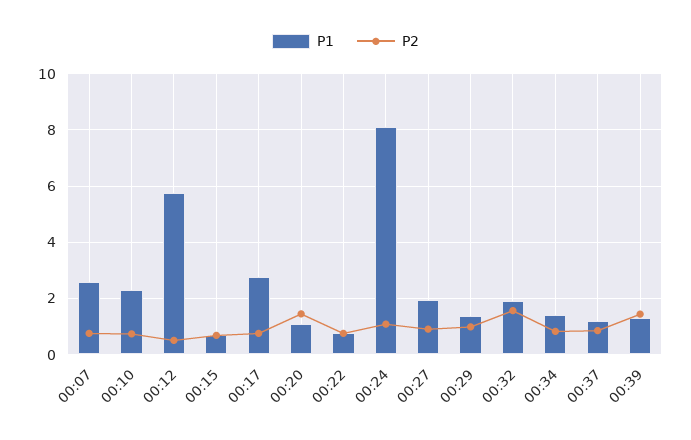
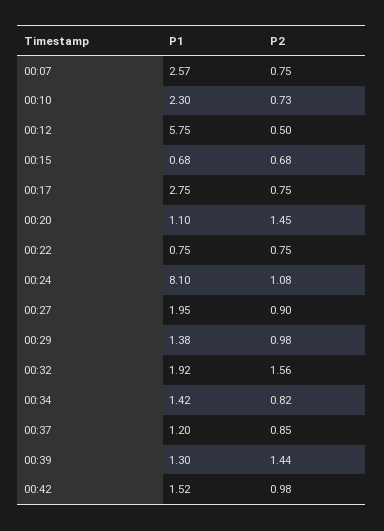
P1, 00:42: none -> 1.52
P2, 00:42: none -> 0.98

